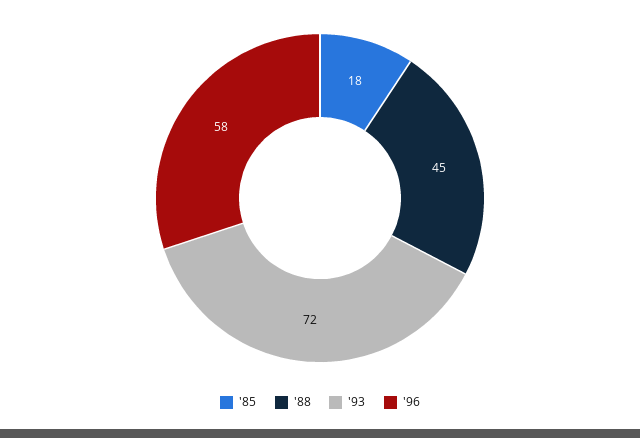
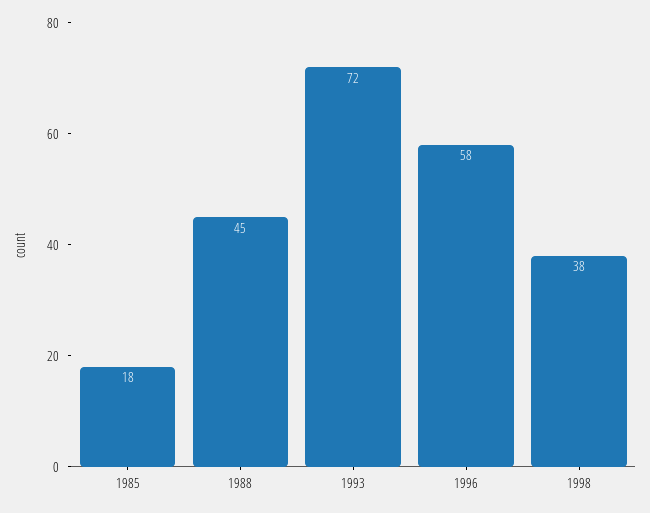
1998: none -> 38

